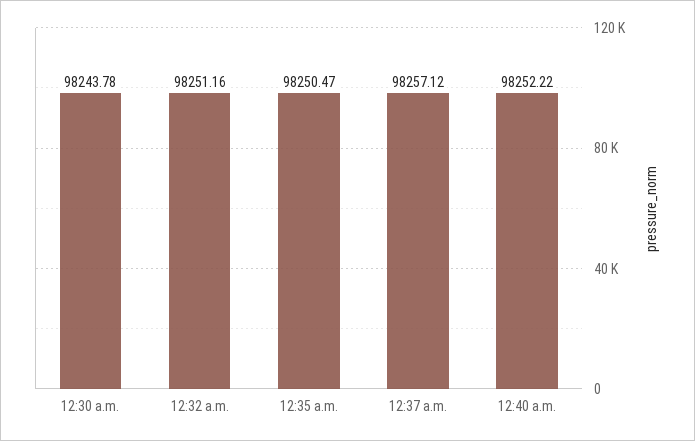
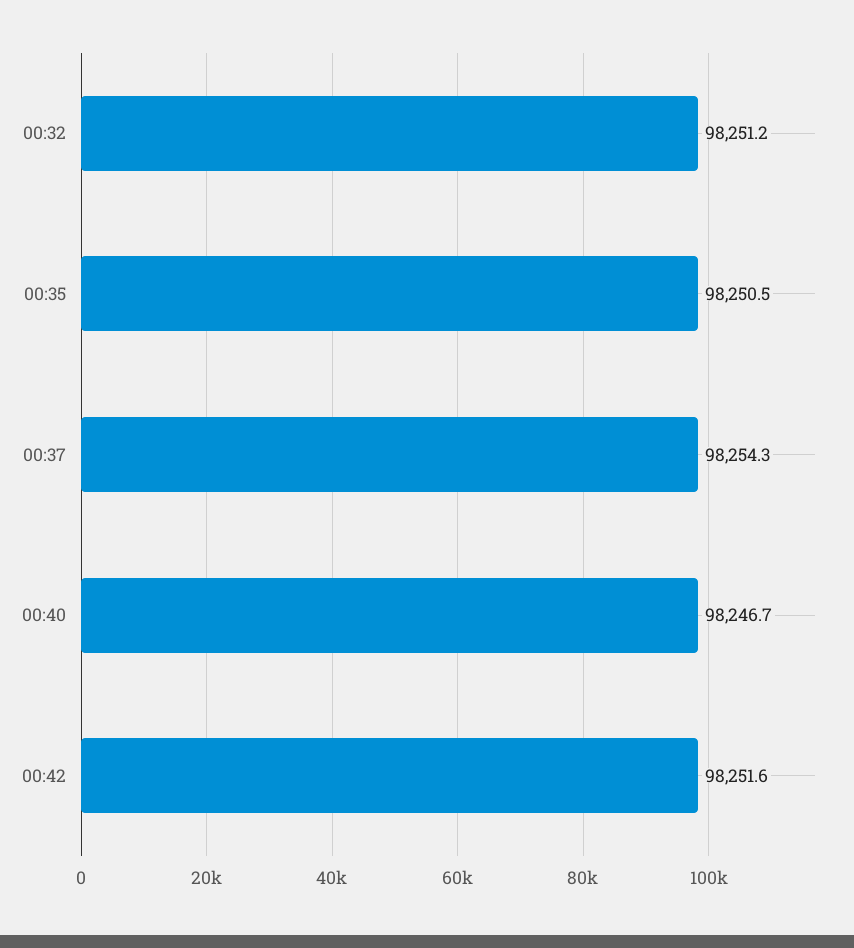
12:30 a.m.: 98243.78 -> none
12:37 a.m.: 98257.12 -> 98254.3
12:40 a.m.: 98252.22 -> 98246.7
00:42: none -> 98251.6

